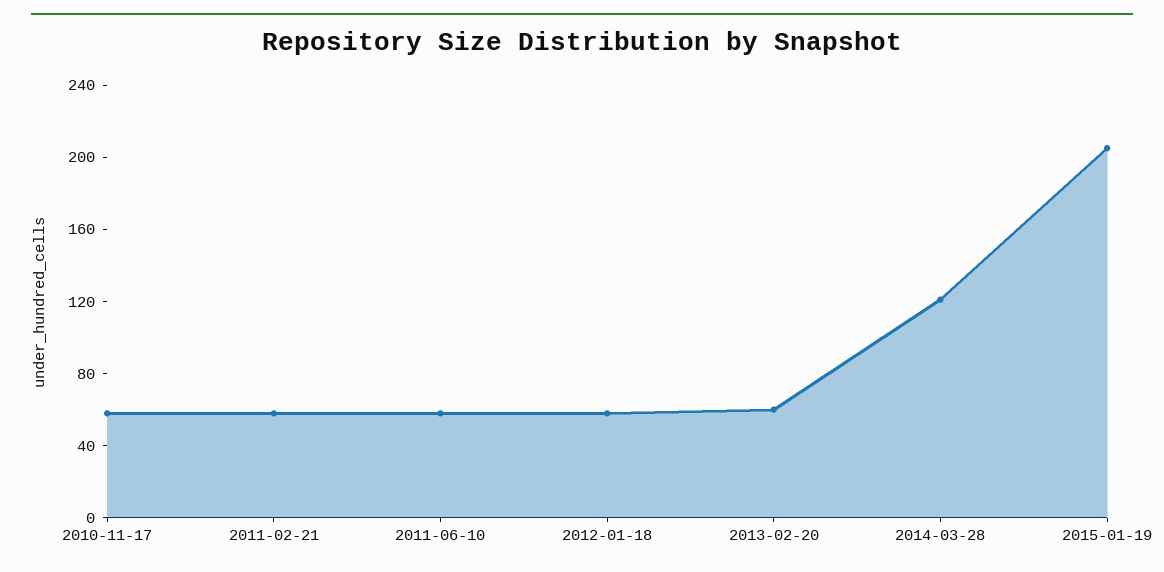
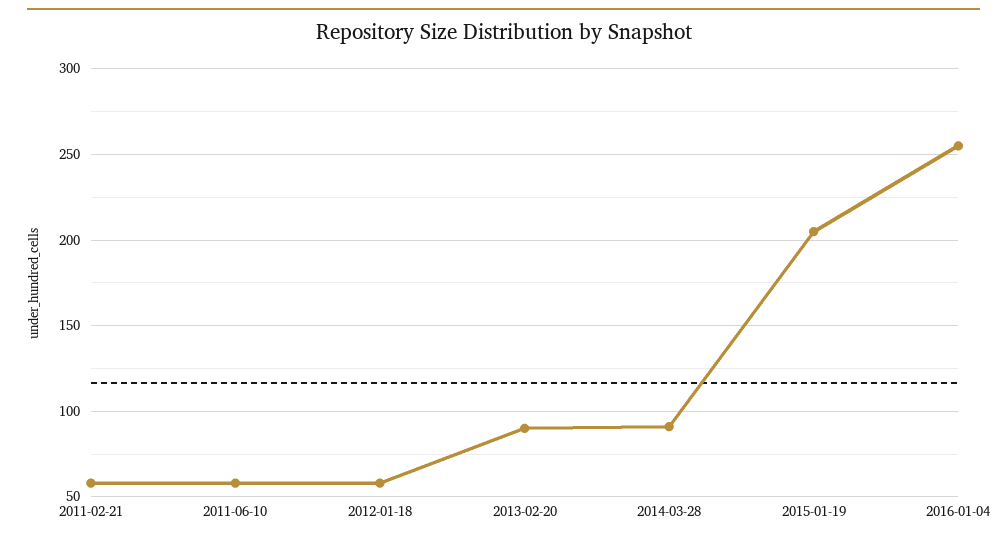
2010-11-17: 60 -> none
2013-02-20: 60 -> 90
2014-03-28: 120 -> 90
2016-01-04: none -> 255

